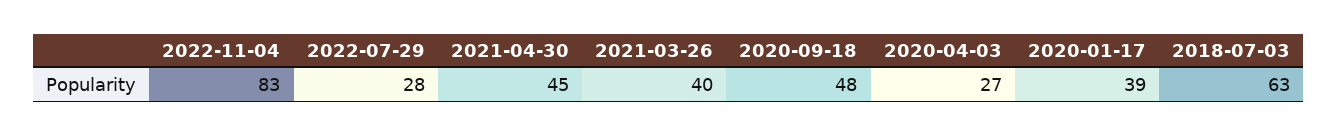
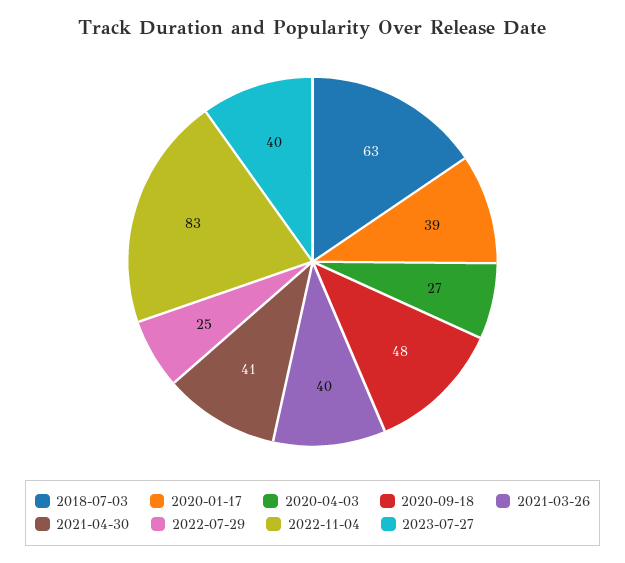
2022-07-29: 28 -> 25
2021-04-30: 45 -> 41
2023-07-27: none -> 40

